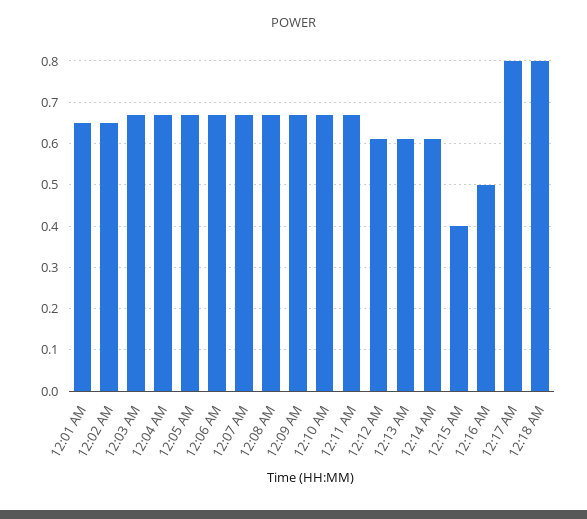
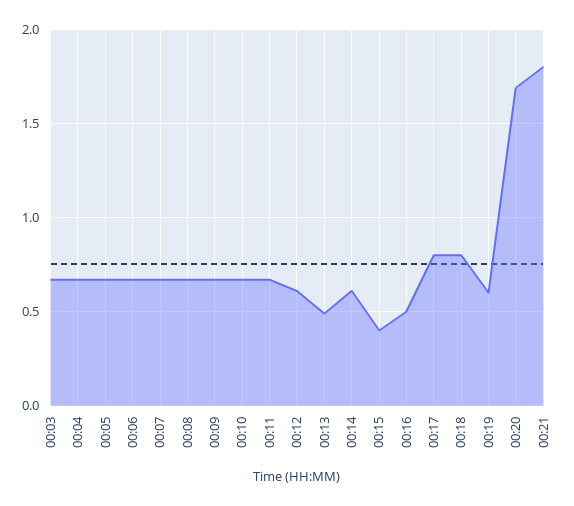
12:01 AM: 0.65 -> none
12:02 AM: 0.65 -> none
12:13 AM: 0.6 -> 0.5
00:19: none -> 0.6
00:20: none -> 1.7
00:21: none -> 1.8

